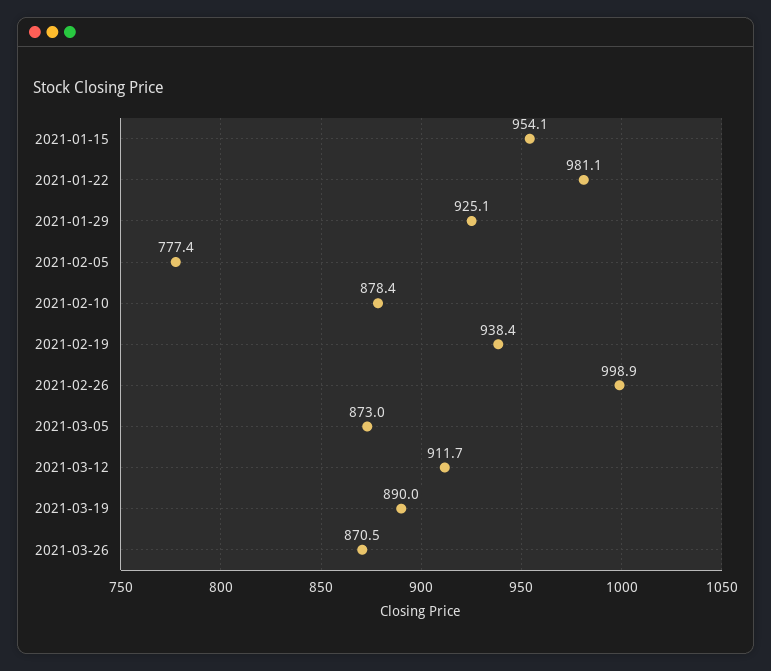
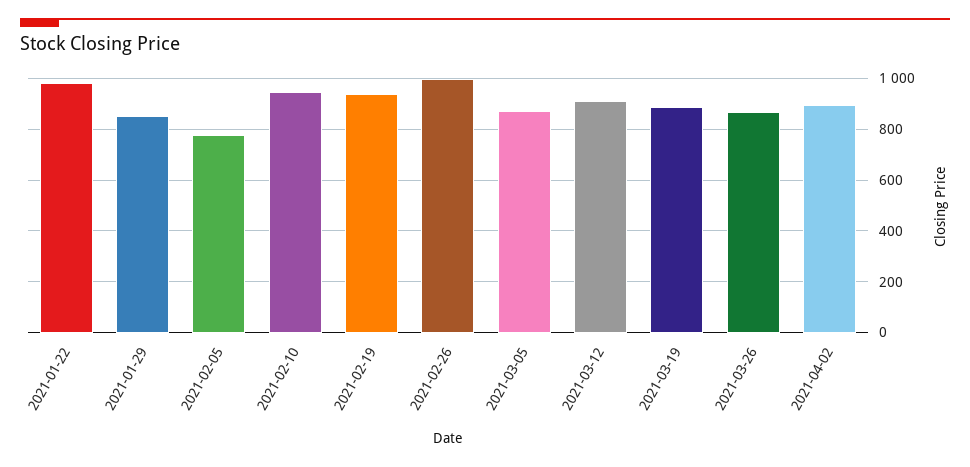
2021-01-15: 954.1 -> none
2021-01-29: 925.1 -> 850
2021-02-10: 878.4 -> 950
2021-04-02: none -> 900

